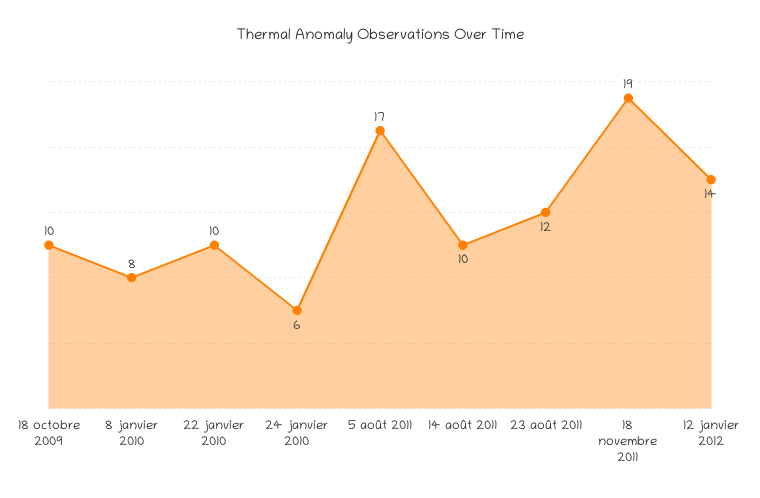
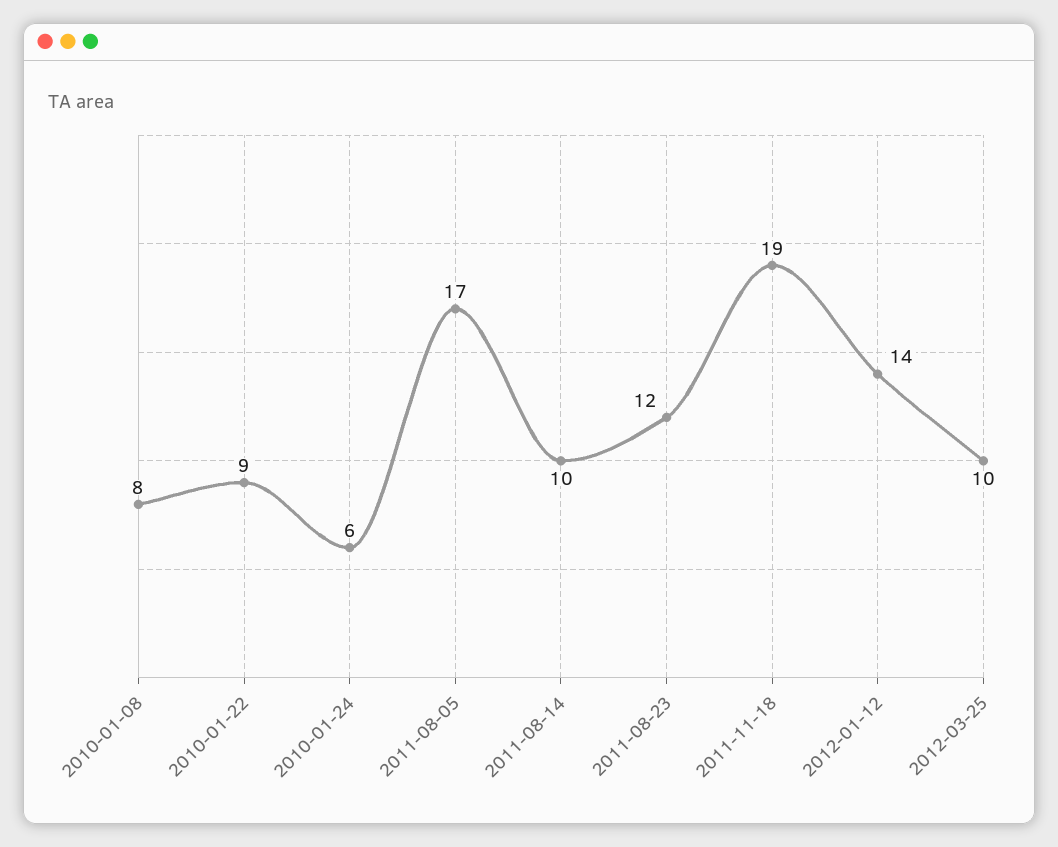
18 octobre 2009: 10 -> none
22 janvier 2010: 10 -> 9
2012-03-25: none -> 10

